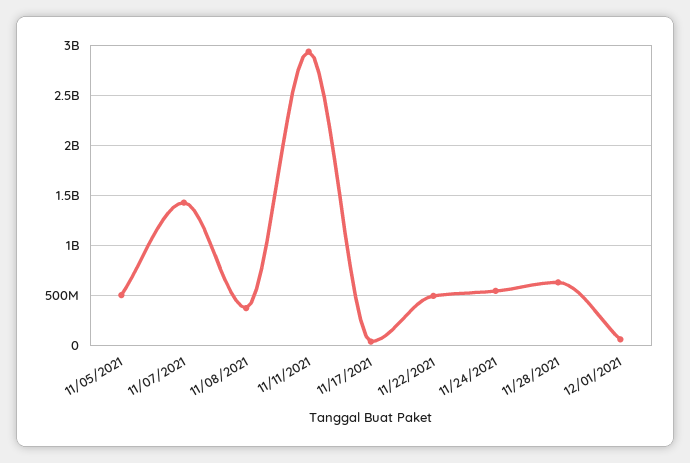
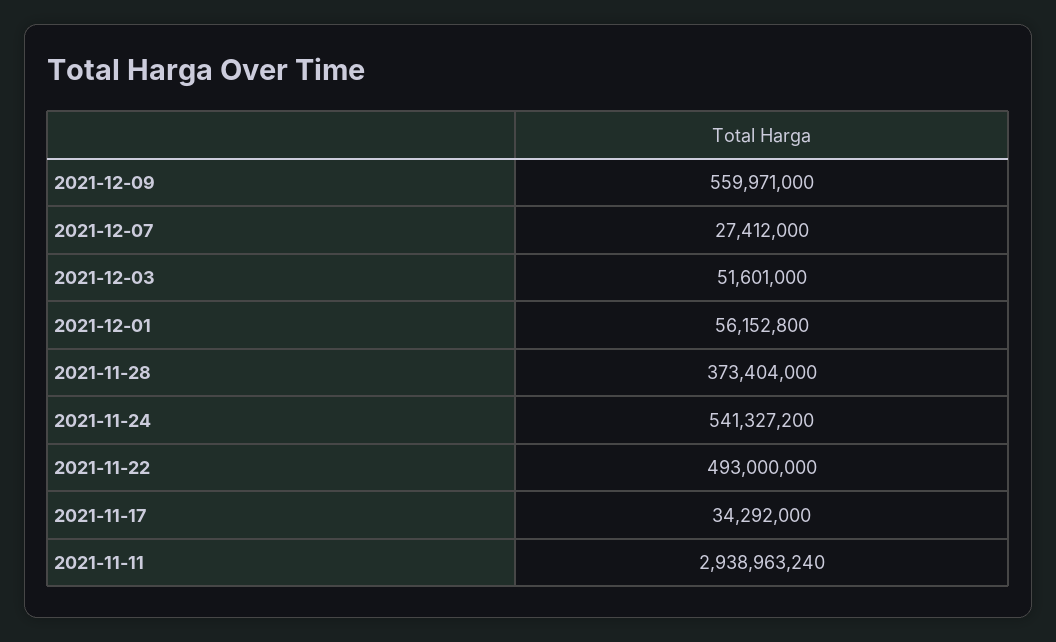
11/05/2021: 500000000 -> none
11/07/2021: 1400000000 -> none
11/08/2021: 400000000 -> none
11/28/2021: 600000000 -> 373404000
2021-12-09: none -> 559971000
2021-12-07: none -> 27412000
2021-12-03: none -> 51601000

